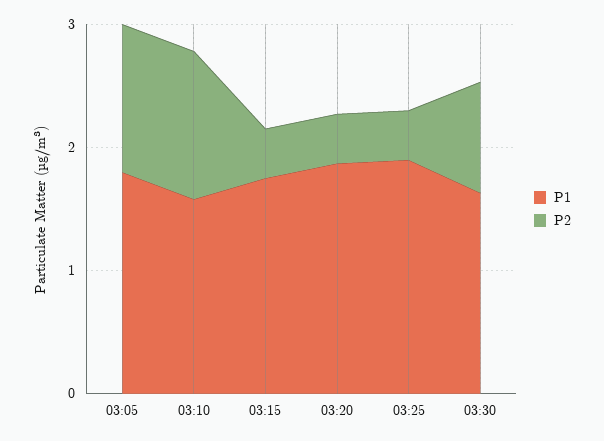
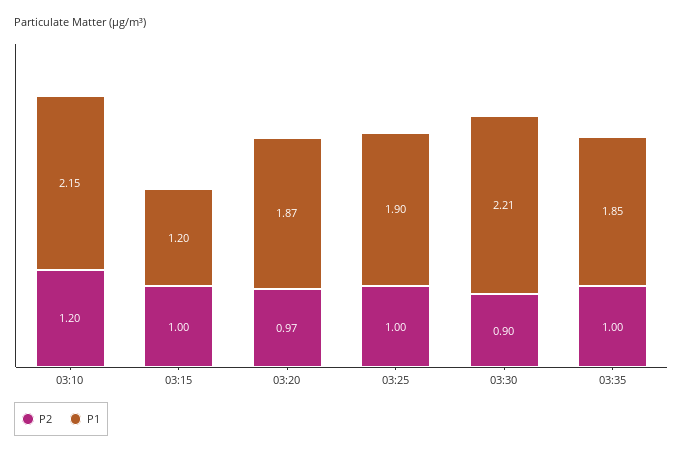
P1, 03:05: 1.8 -> none
P2, 03:05: 1.2 -> none
P1, 03:10: 1.6 -> 2.15
P1, 03:15: 1.8 -> 1.2
P2, 03:15: 0.4 -> 1
P2, 03:20: 0.4 -> 0.97
P2, 03:25: 0.4 -> 1
P1, 03:30: 1.6 -> 2.21
P2, 03:35: none -> 1
P1, 03:35: none -> 1.85

